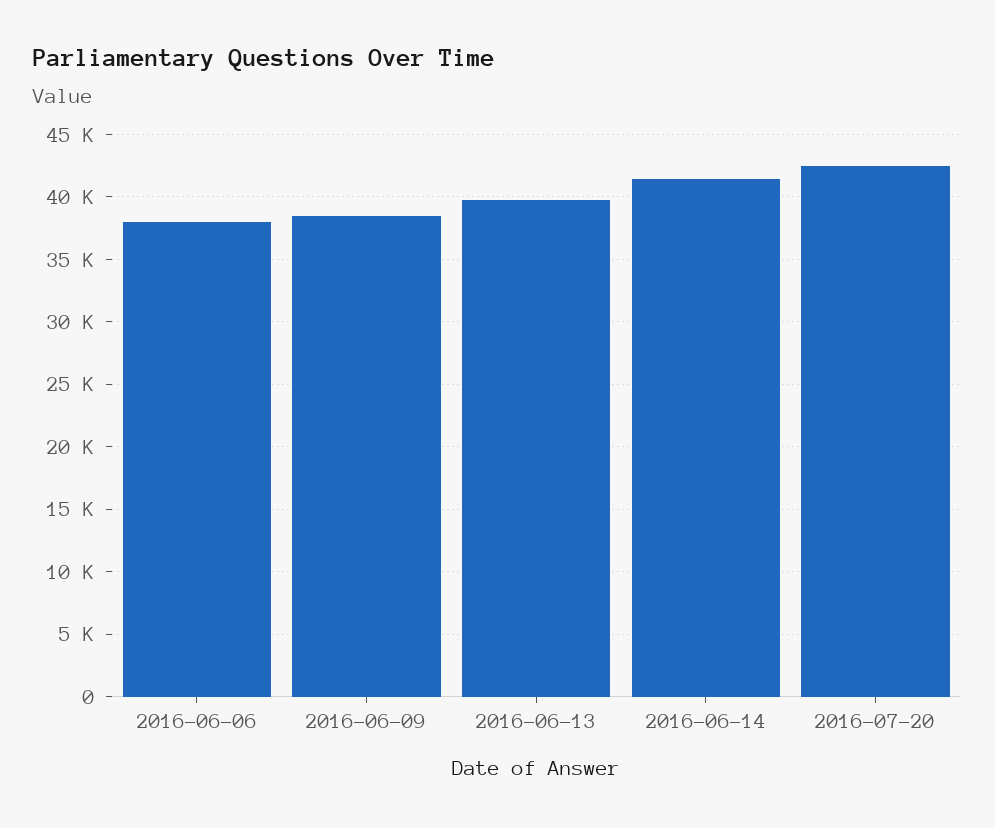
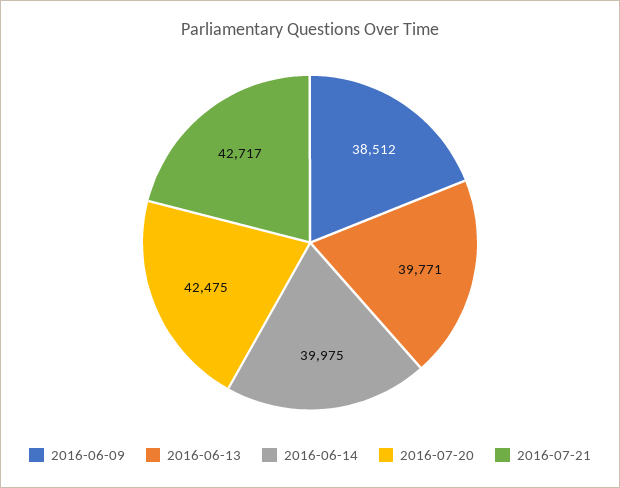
2016-06-06: 38000 -> none
2016-06-14: 41500 -> 39975
2016-07-21: none -> 42717

